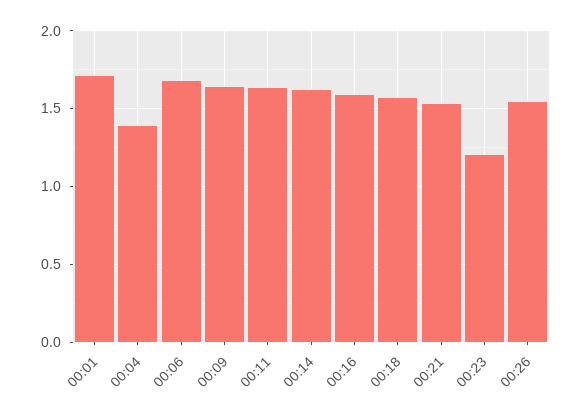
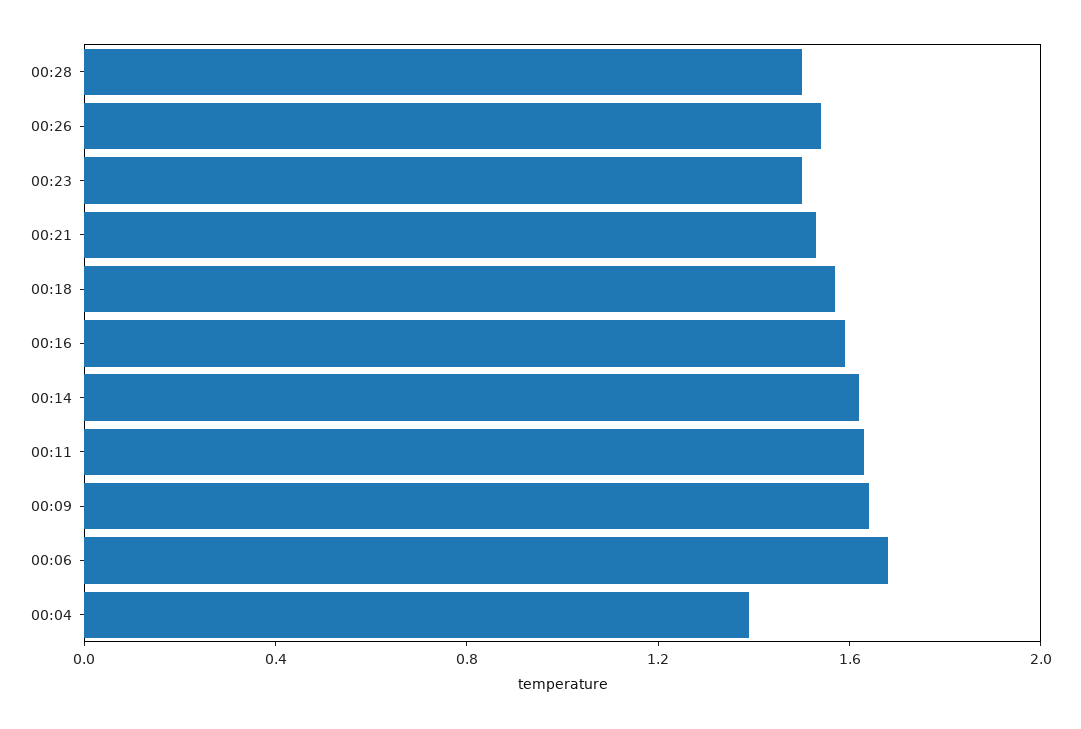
00:01: 1.7 -> none
00:23: 1.2 -> 1.5
00:28: none -> 1.5

